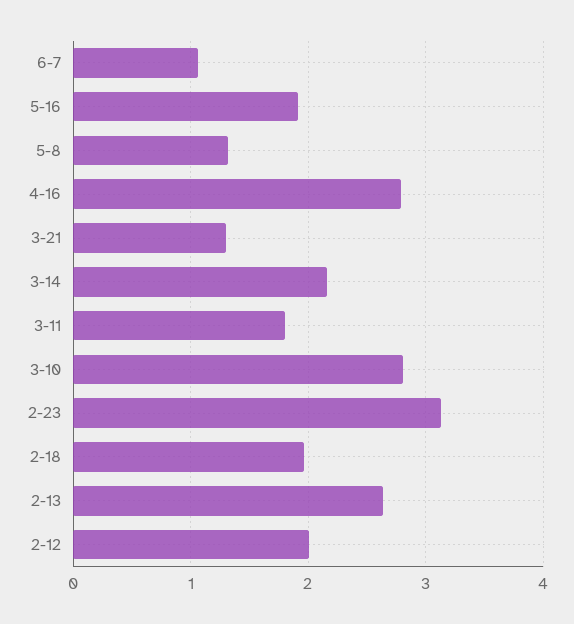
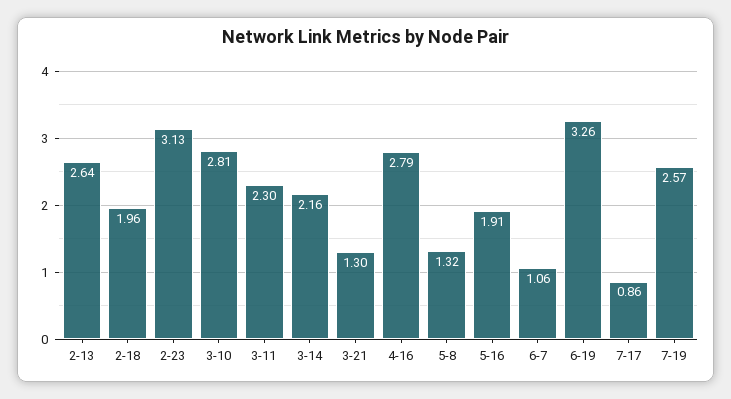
3-11: 1.8 -> 2.3
2-12: 2 -> none
6-19: none -> 3.26
7-17: none -> 0.86
7-19: none -> 2.57

